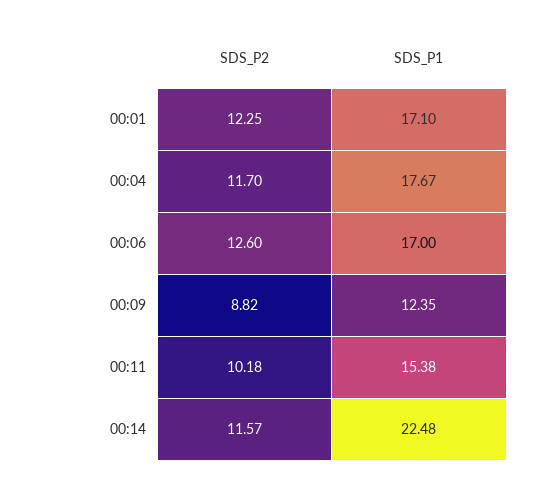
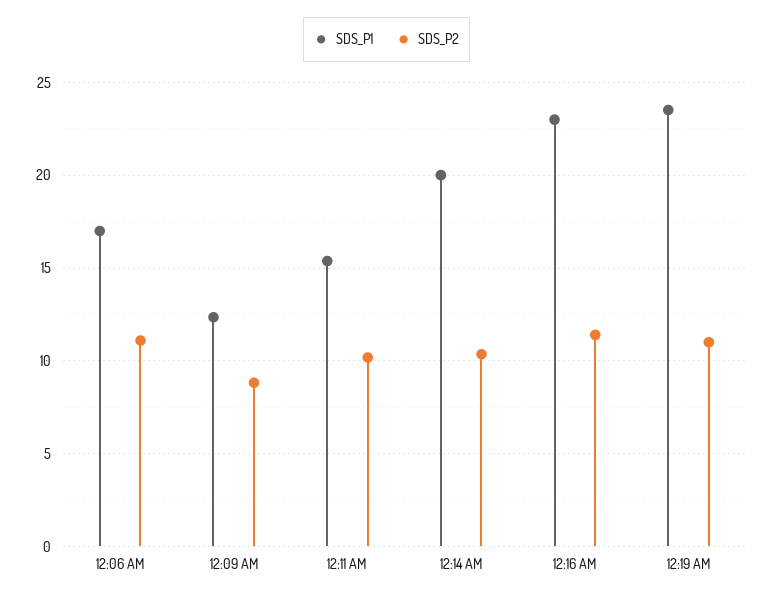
SDS_P2, 00:01: 12.25 -> none
SDS_P1, 00:01: 17.1 -> none
SDS_P2, 00:04: 11.7 -> none
SDS_P1, 00:04: 17.67 -> none
SDS_P2, 00:06: 12.6 -> 11
SDS_P2, 00:14: 11.57 -> 10.5
SDS_P1, 00:14: 22.48 -> 20
SDS_P1, 12:16 AM: none -> 23
SDS_P2, 12:16 AM: none -> 11.5
SDS_P1, 12:19 AM: none -> 23.5
SDS_P2, 12:19 AM: none -> 11

